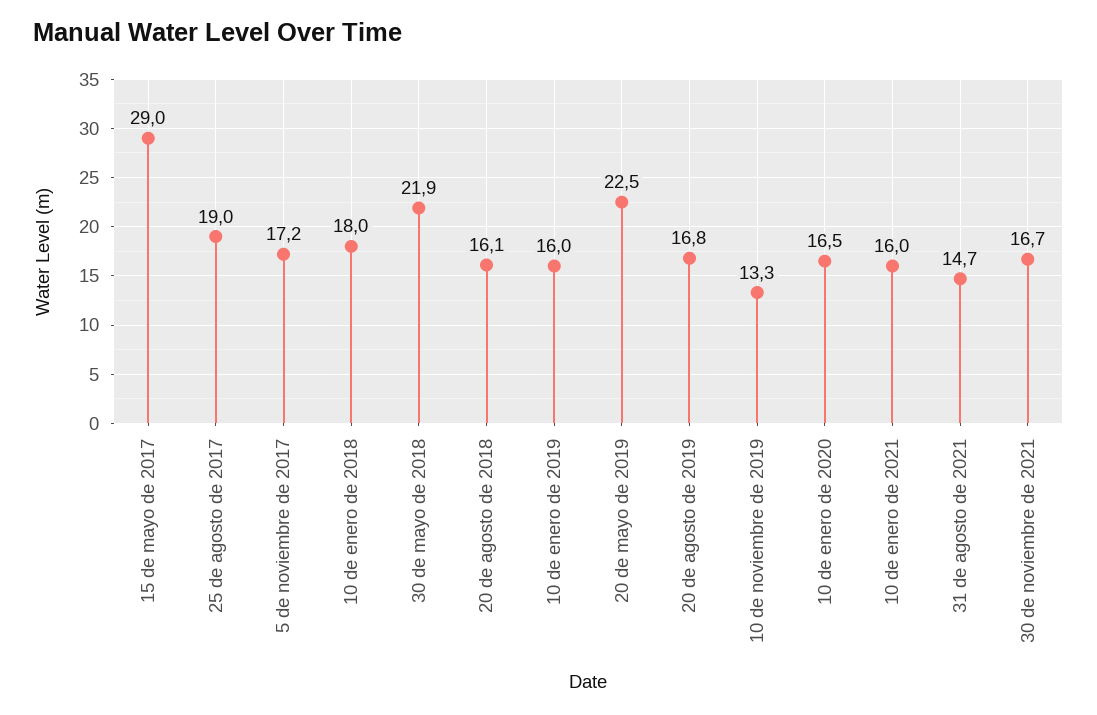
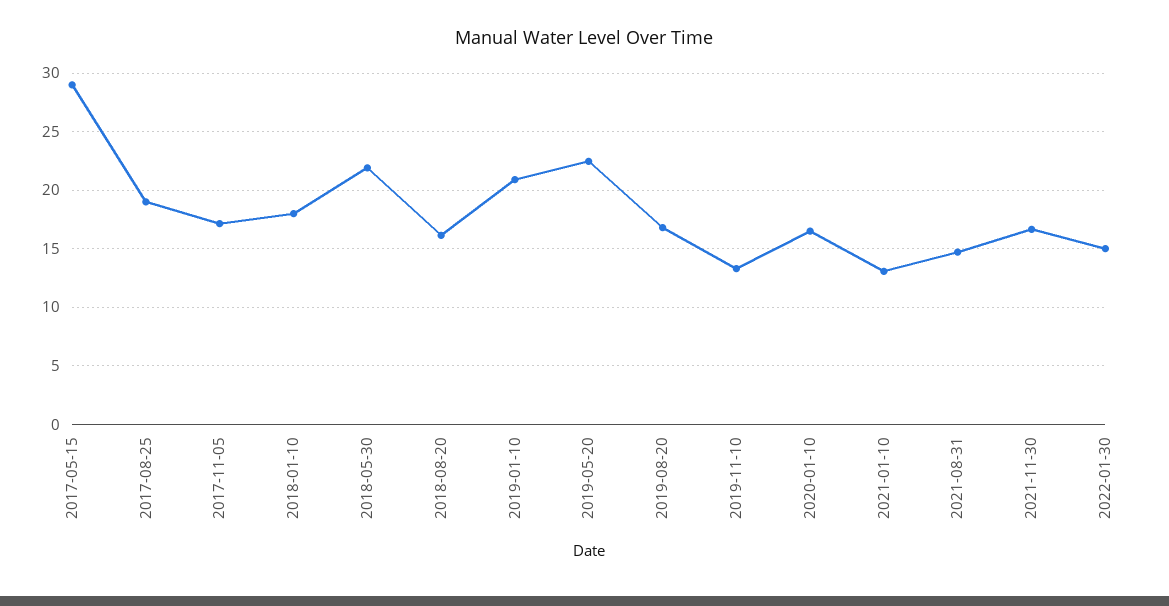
10 de enero de 2019: 16 -> 21
10 de enero de 2021: 16 -> 13
2022-01-30: none -> 15

